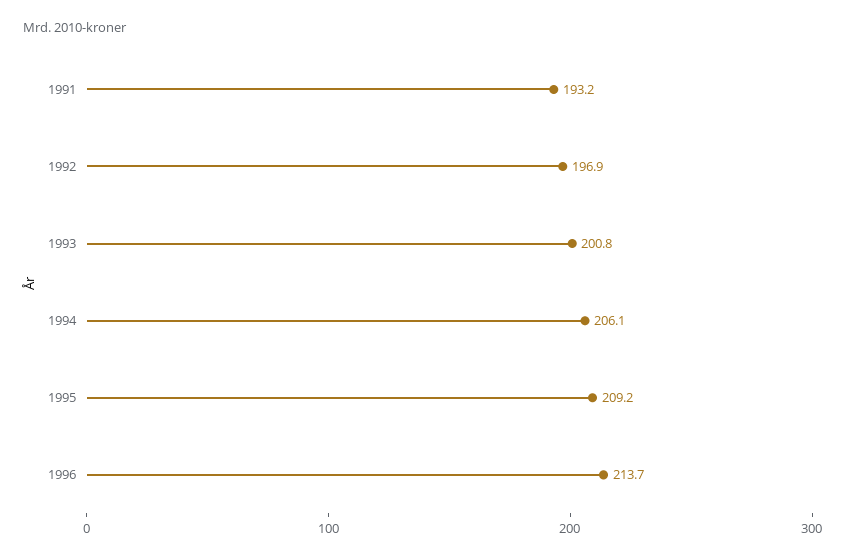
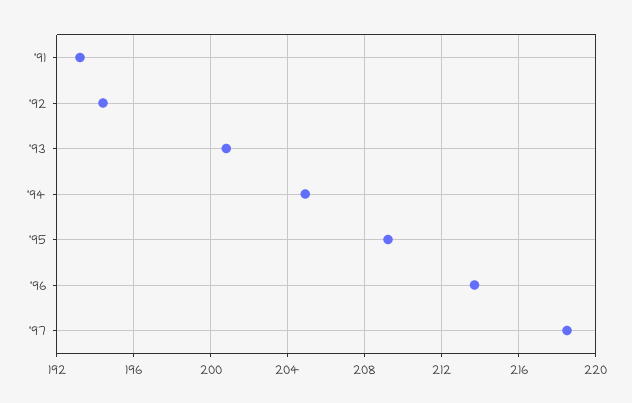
1992: 196.9 -> 194.5
1994: 206.1 -> 205
'97: none -> 218.5

